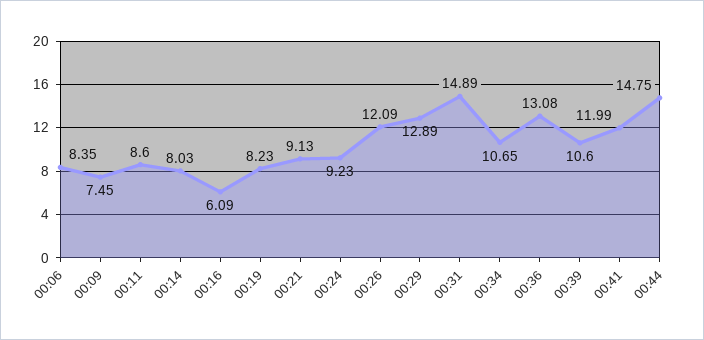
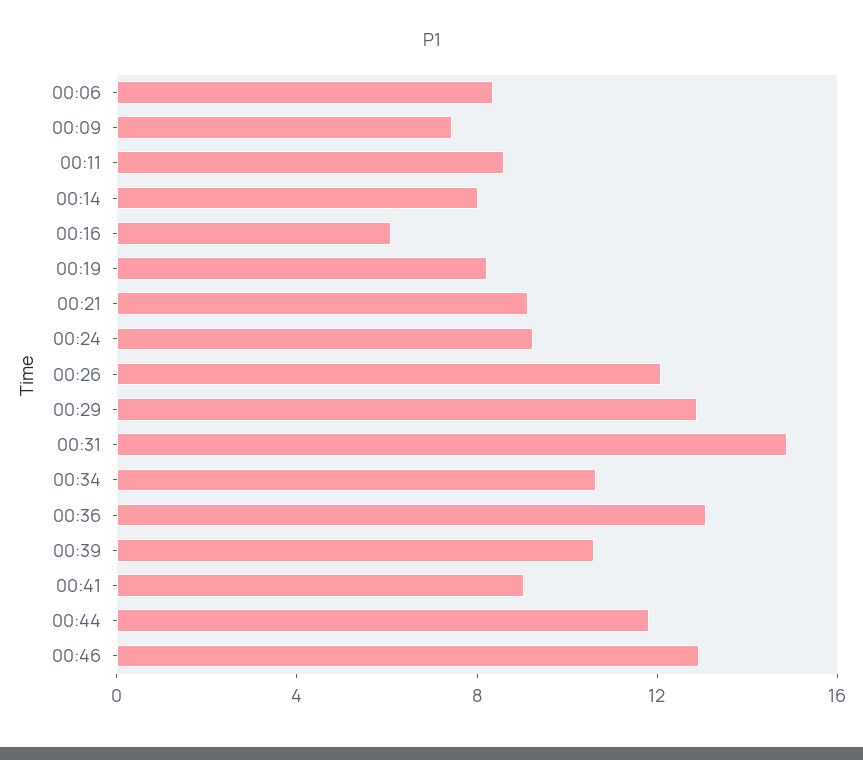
00:41: 11.99 -> 9
00:44: 14.75 -> 12
00:46: none -> 13

